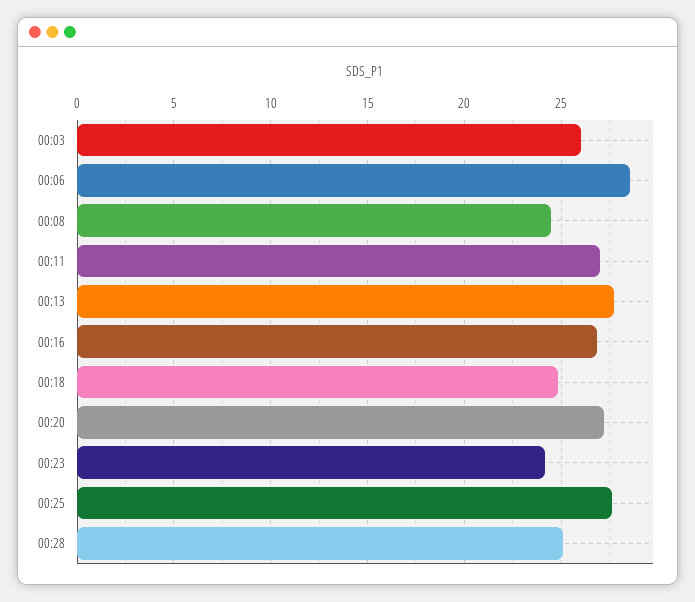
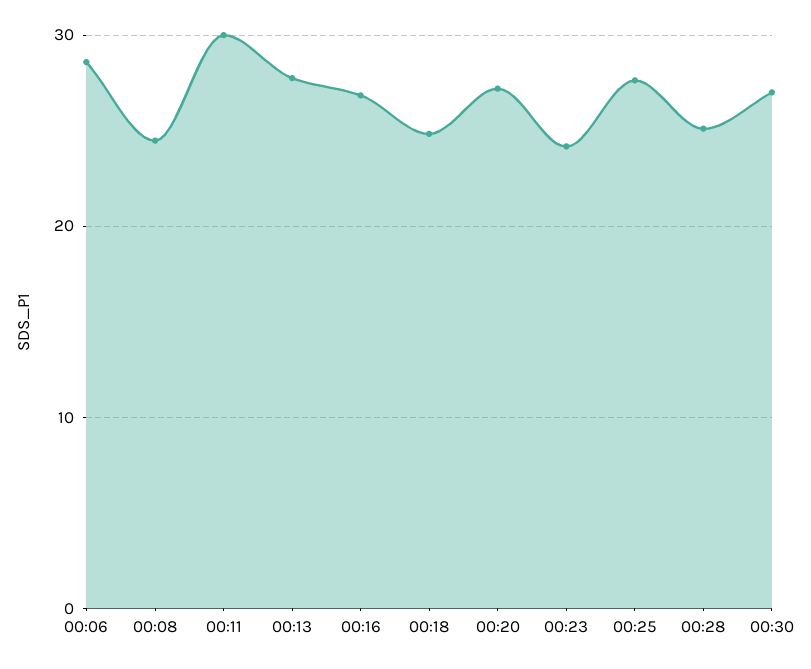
00:03: 26 -> none
00:11: 27 -> 30
00:30: none -> 27

